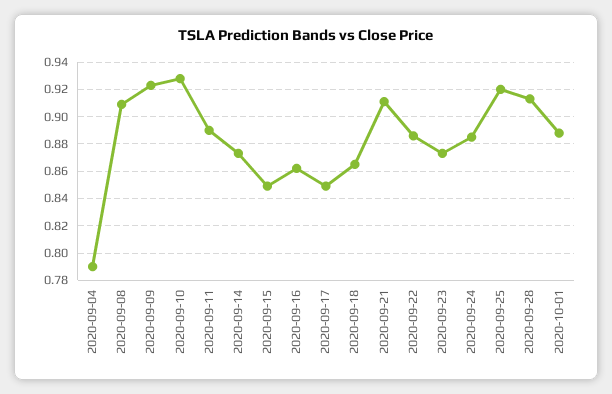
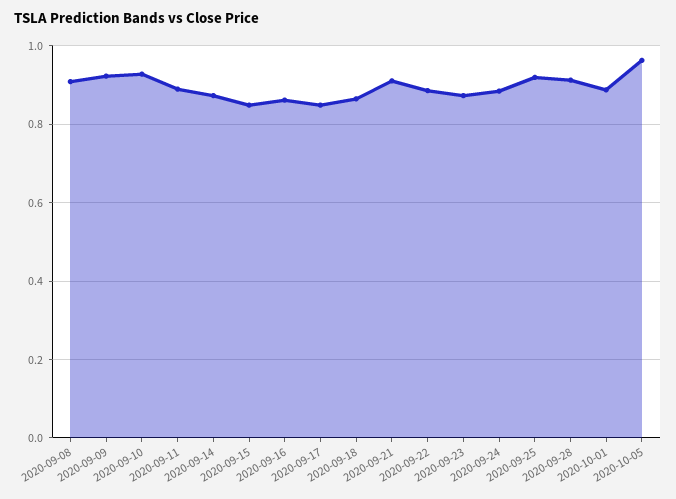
2020-09-04: 0.79 -> none
2020-10-05: none -> 0.96

